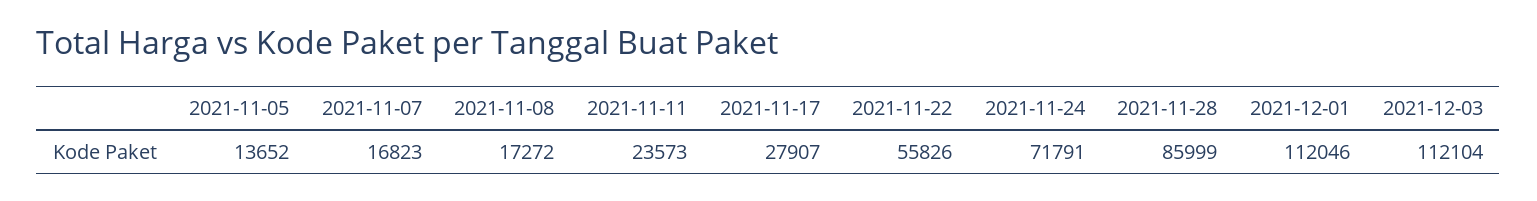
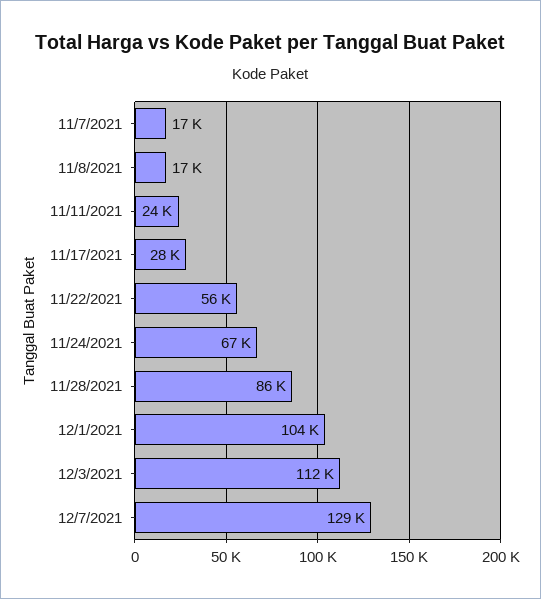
2021-11-05: 13652 -> none
2021-11-24: 71791 -> 67000
2021-12-01: 112046 -> 104000
12/7/2021: none -> 129000

